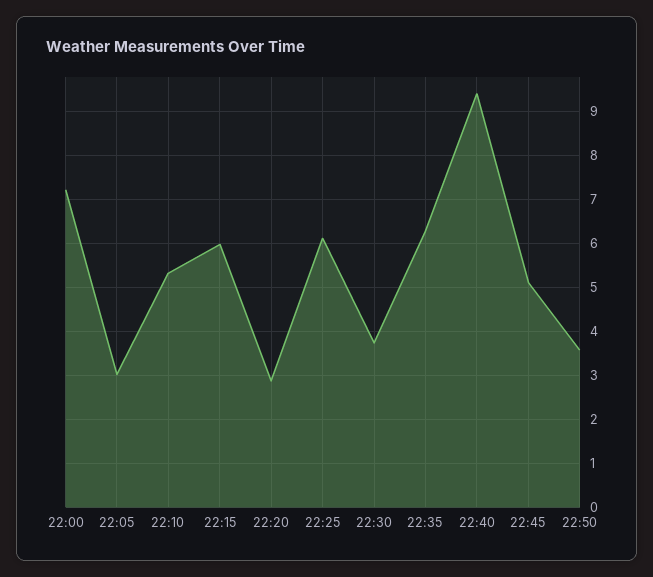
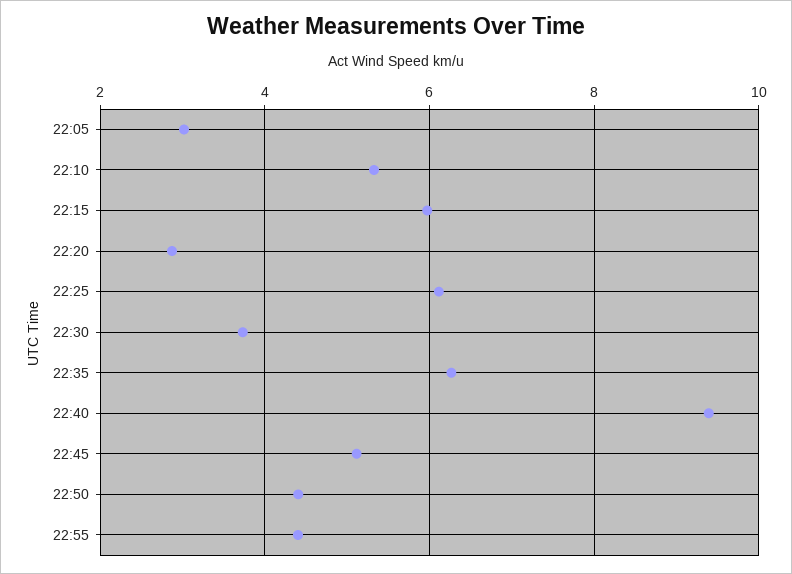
22:00: 7.2 -> none
22:50: 3.6 -> 4.4
22:55: none -> 4.4

